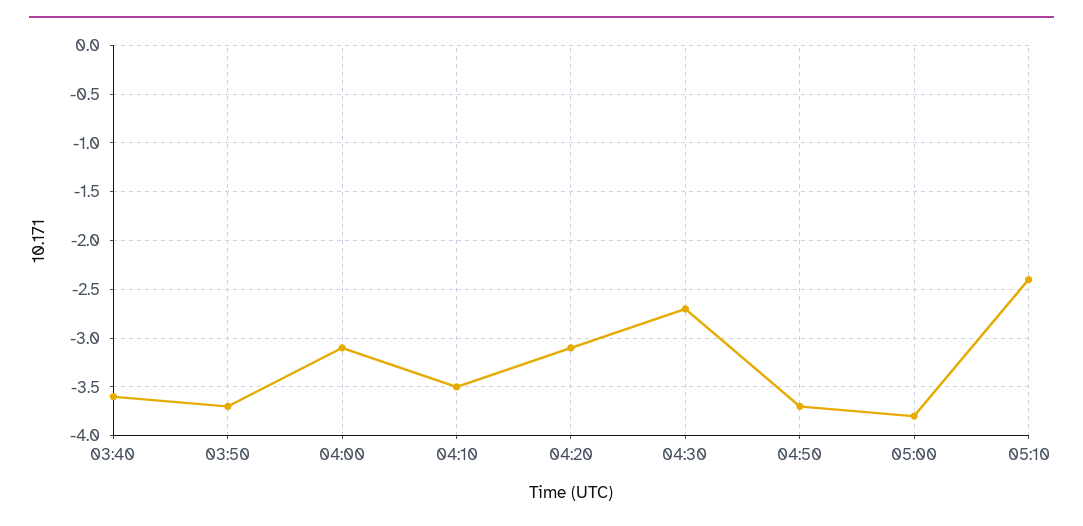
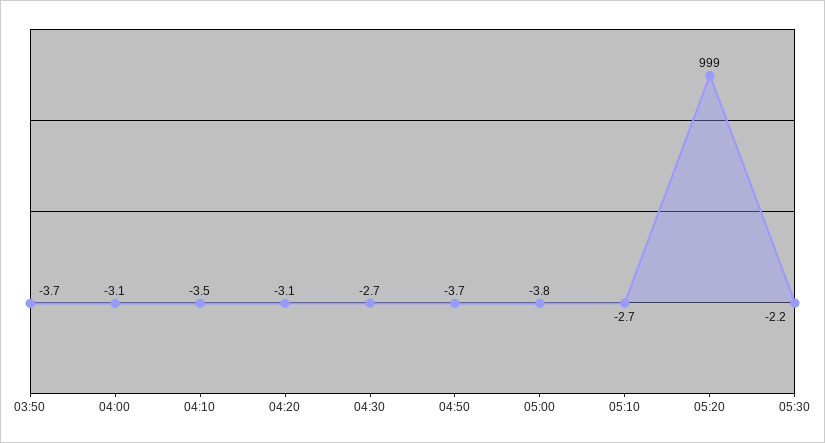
03:40: -3.6 -> none
05:10: -2.4 -> -2.7
05:20: none -> 999
05:30: none -> -2.2

